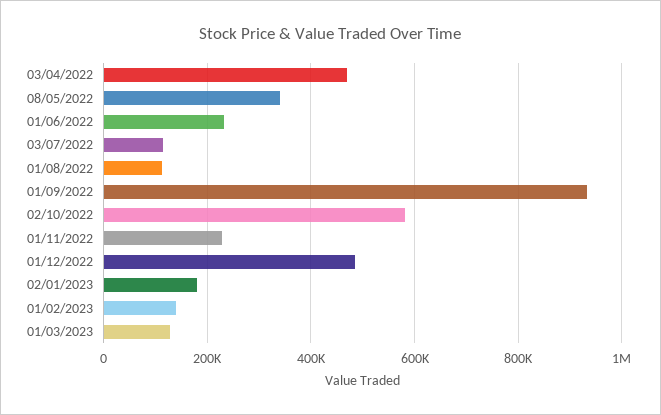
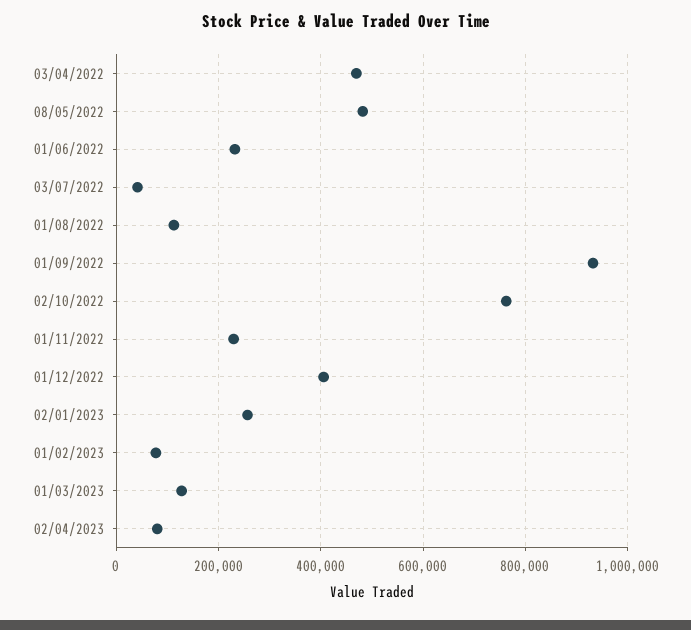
08/05/2022: 340000 -> 480000
03/07/2022: 120000 -> 40000
02/10/2022: 580000 -> 760000
01/12/2022: 480000 -> 400000
02/01/2023: 180000 -> 260000
01/02/2023: 140000 -> 80000
02/04/2023: none -> 80000

